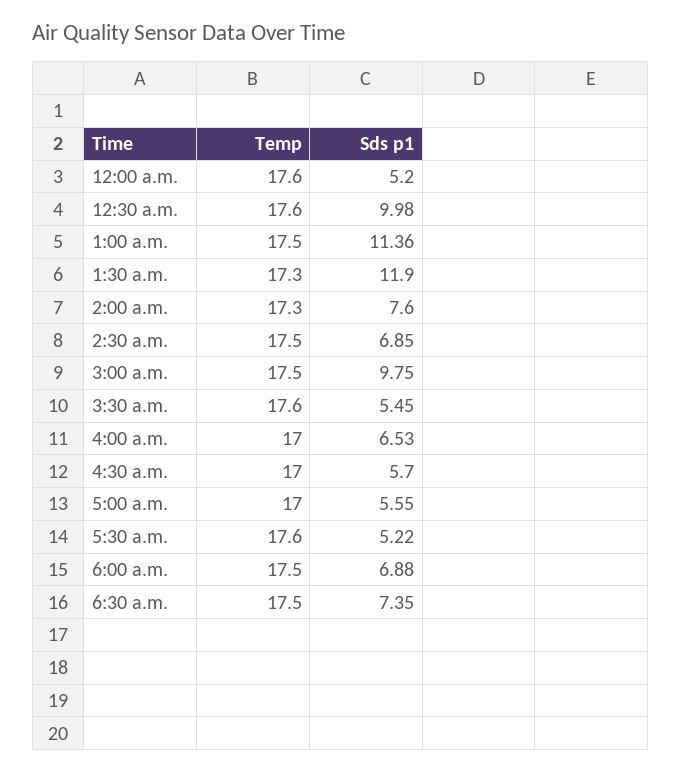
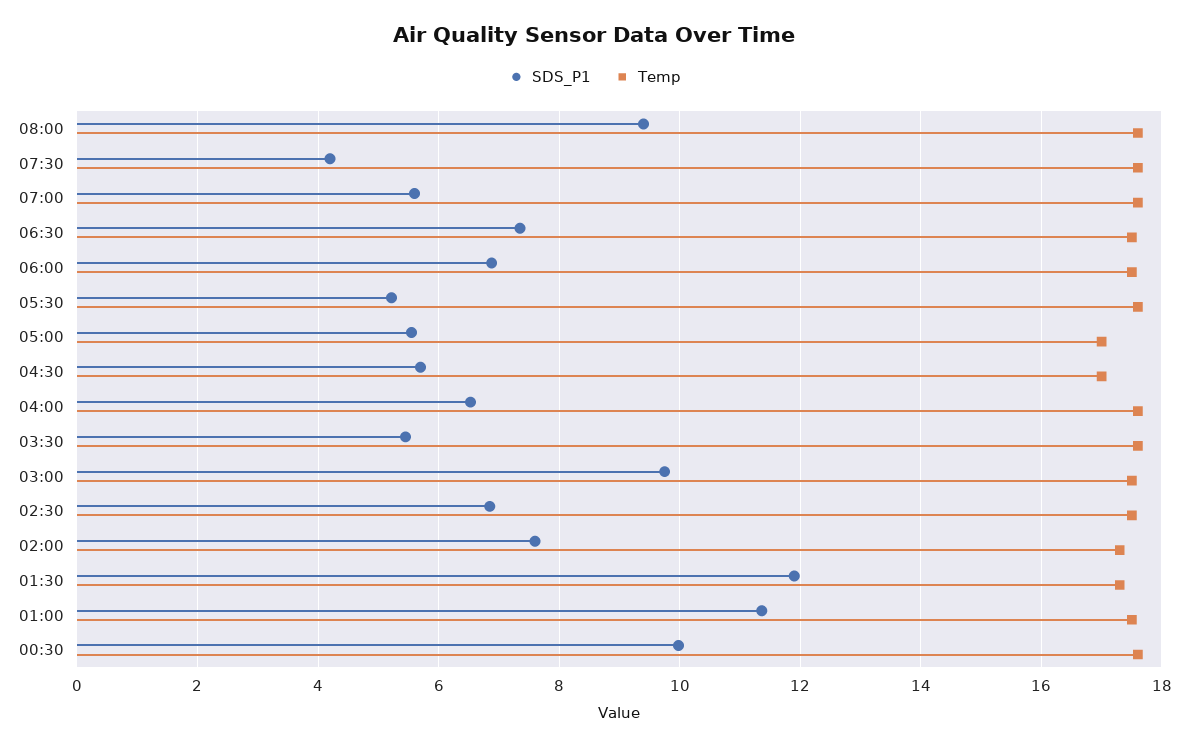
Temp, 12:00 a.m.: 17.6 -> none
Sds p1, 12:00 a.m.: 5.2 -> none
Temp, 4:00 a.m.: 17 -> 17.6
Sds p1, 08:00: none -> 9.4
Temp, 08:00: none -> 17.6
Sds p1, 07:30: none -> 4.2
Temp, 07:30: none -> 17.6
Sds p1, 07:00: none -> 5.6
Temp, 07:00: none -> 17.6

